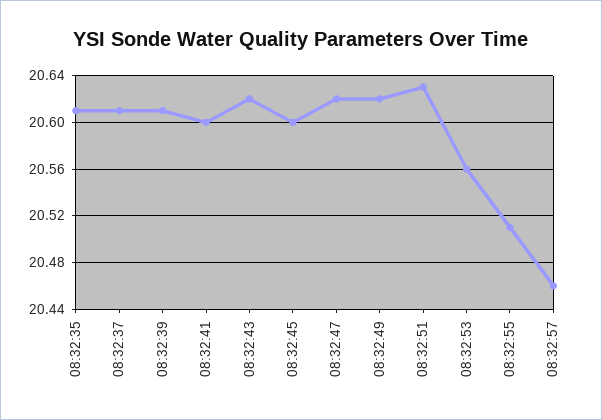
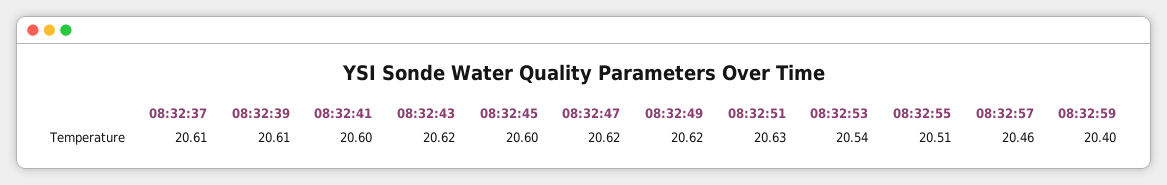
08:32:35: 20.61 -> none
08:32:53: 20.56 -> 20.54
08:32:59: none -> 20.4

